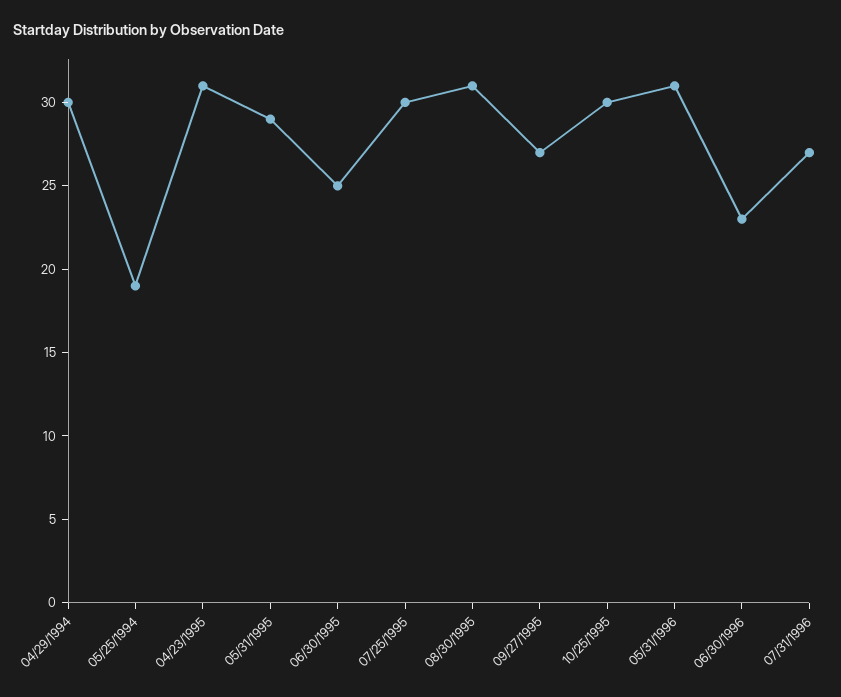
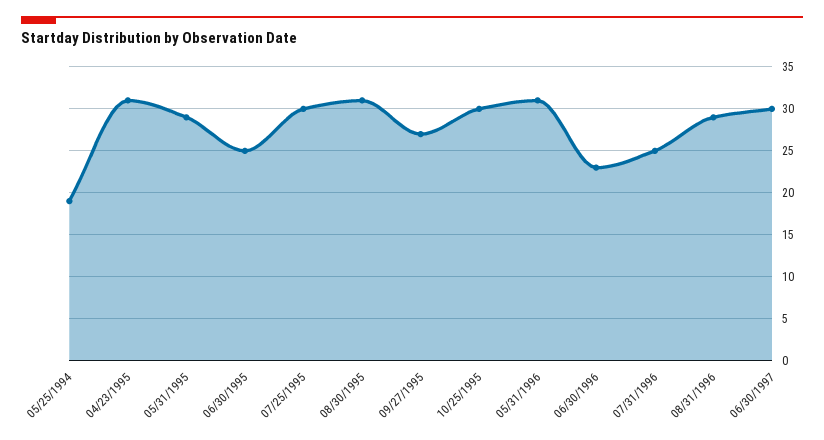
04/29/1994: 30 -> none
07/31/1996: 27 -> 25
08/31/1996: none -> 29
06/30/1997: none -> 30

